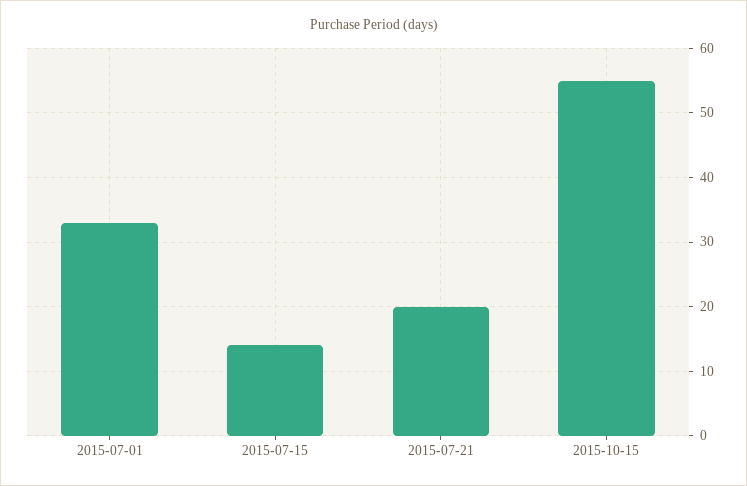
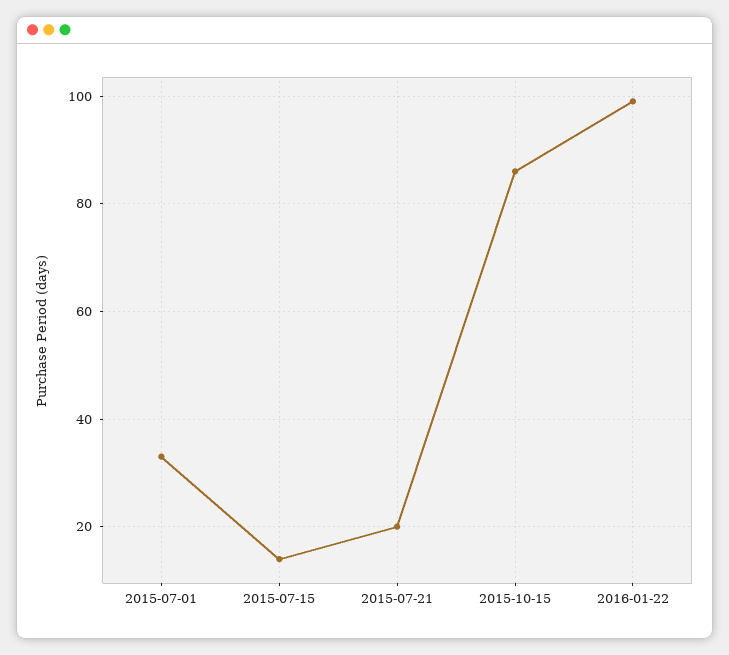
2015-10-15: 55 -> 85
2016-01-22: none -> 100

